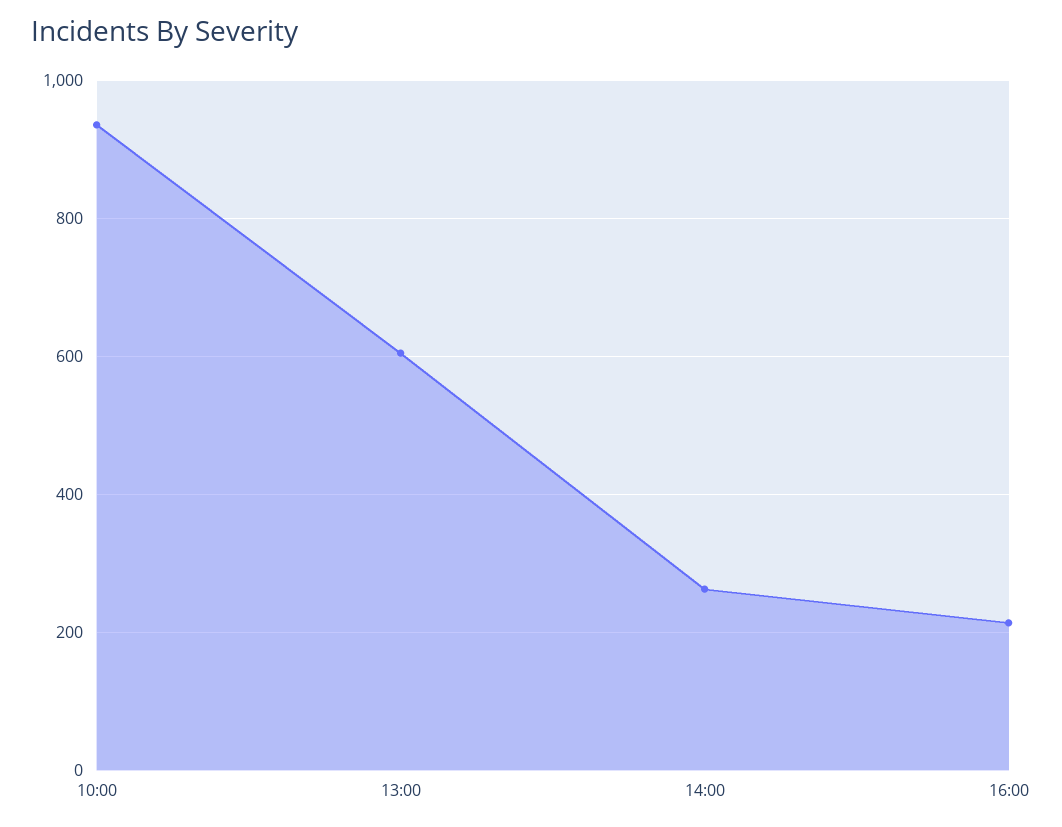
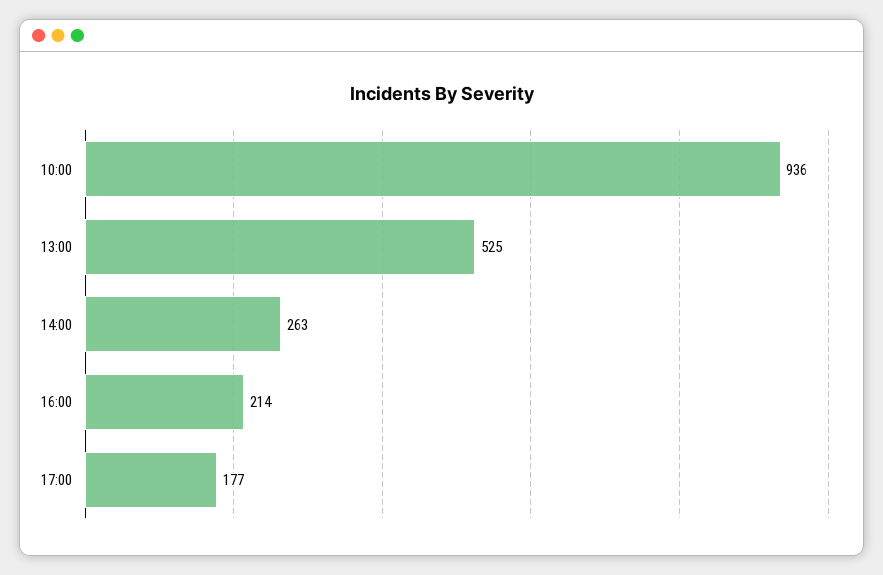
13:00: 600 -> 525
17:00: none -> 177

